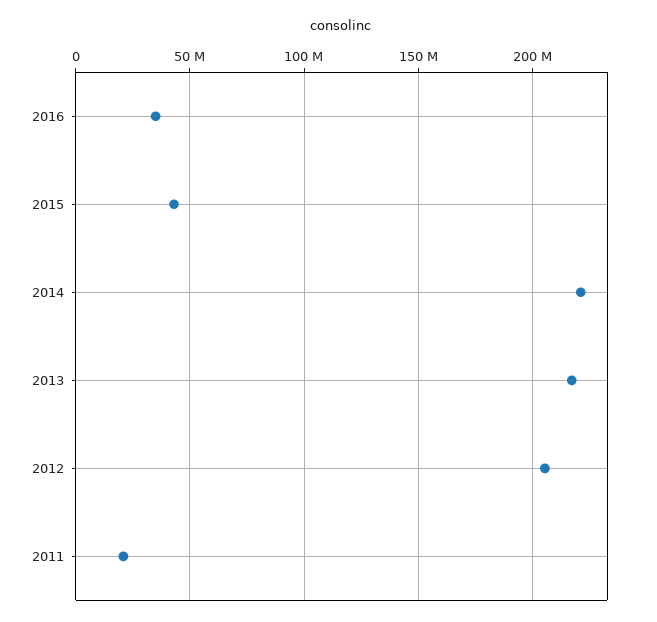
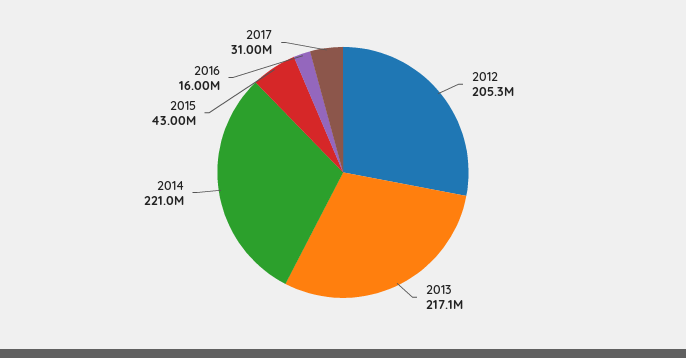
2016: 35000000 -> 16000000
2011: 20000000 -> none
2017: none -> 31000000

